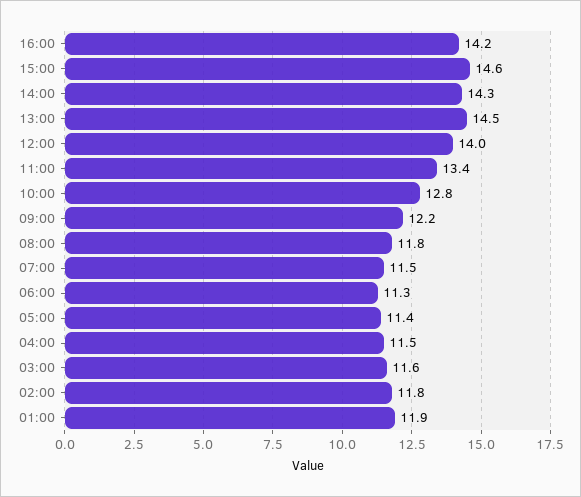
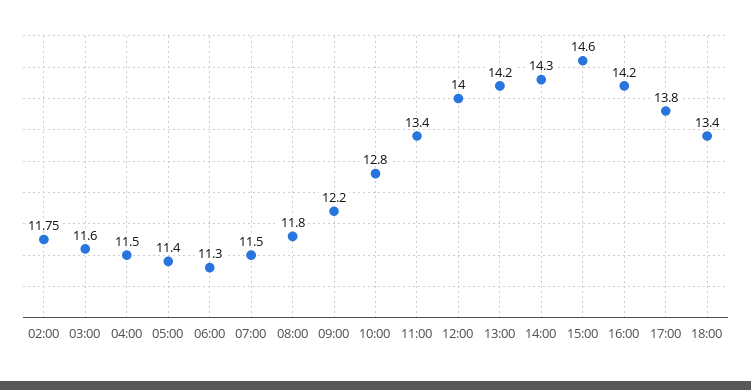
13:00: 14.5 -> 14.2
01:00: 11.9 -> none
17:00: none -> 13.8
18:00: none -> 13.4

